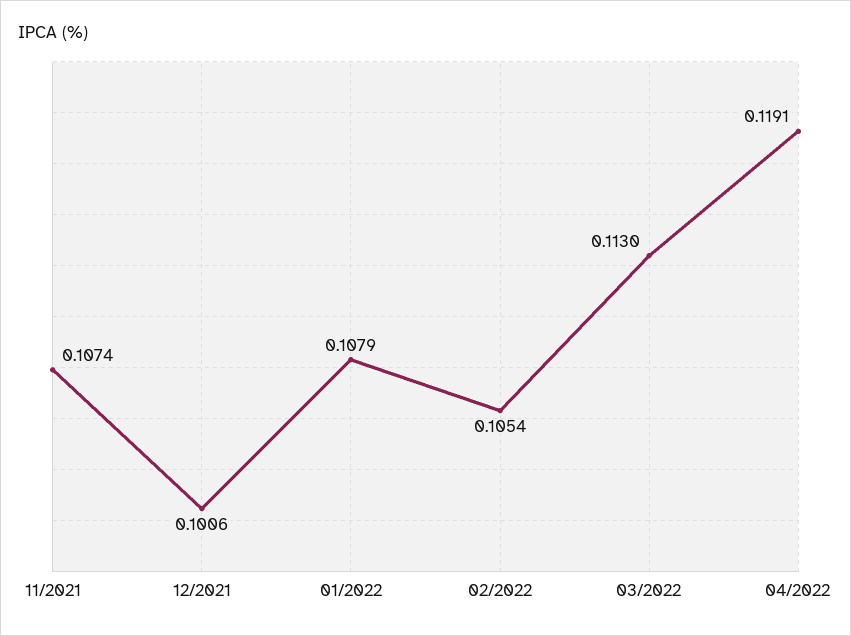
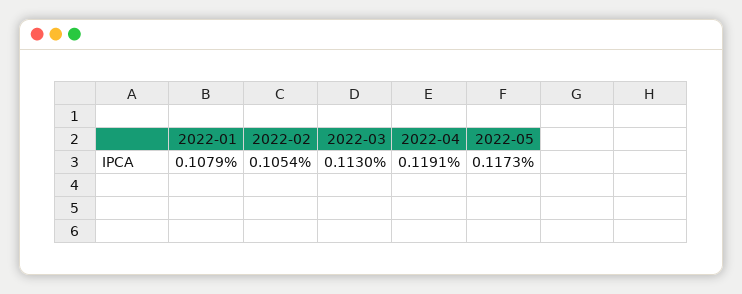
11/2021: 0.1074 -> none
12/2021: 0.1006 -> none
2022-05: none -> 0.1173

